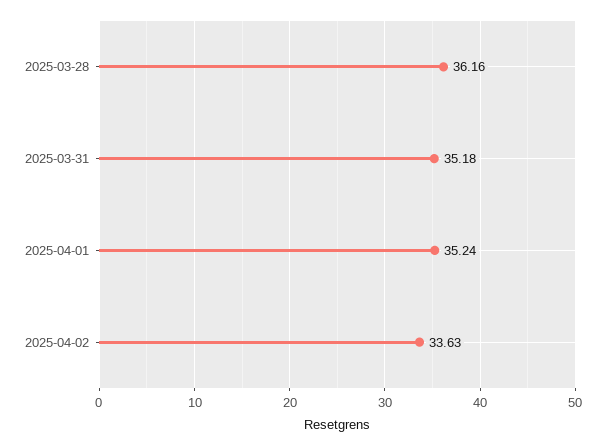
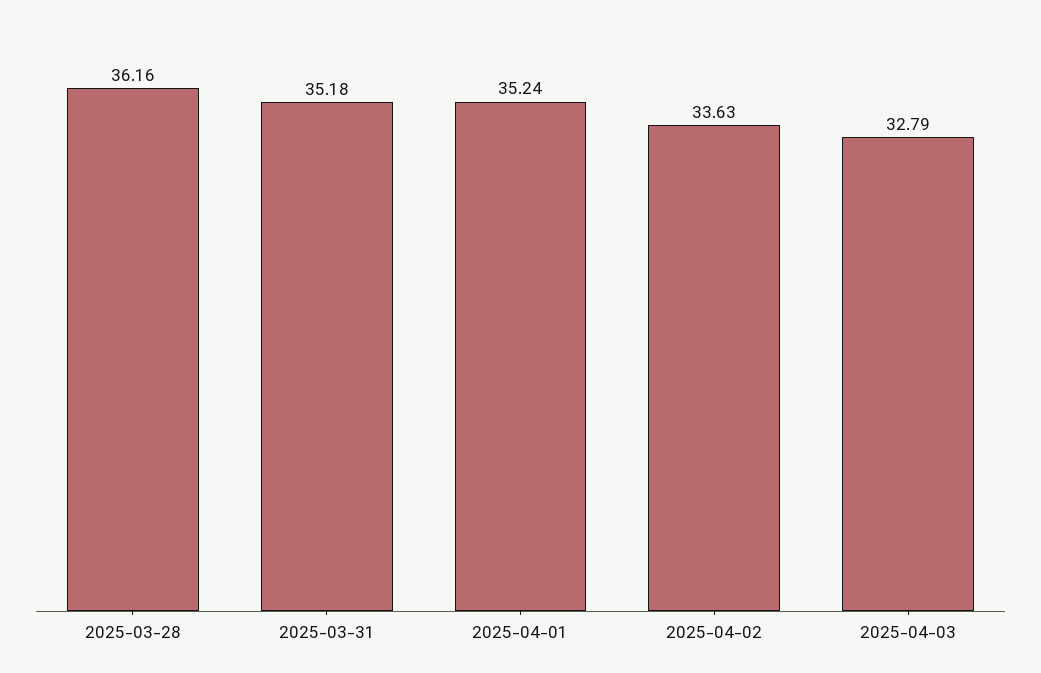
2025-04-03: none -> 32.79

